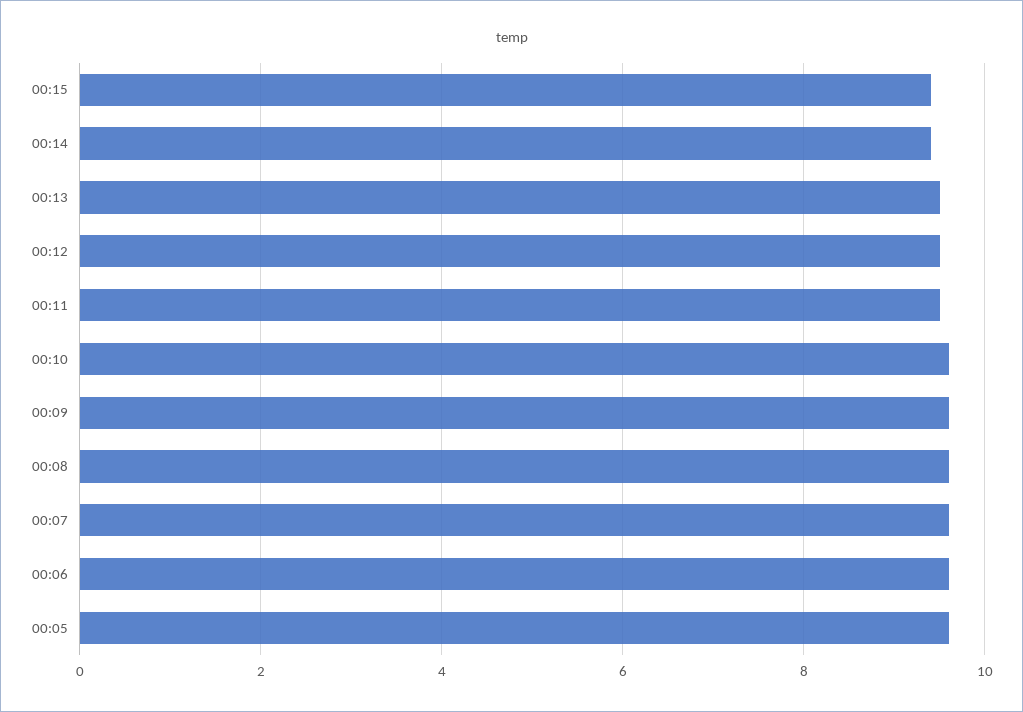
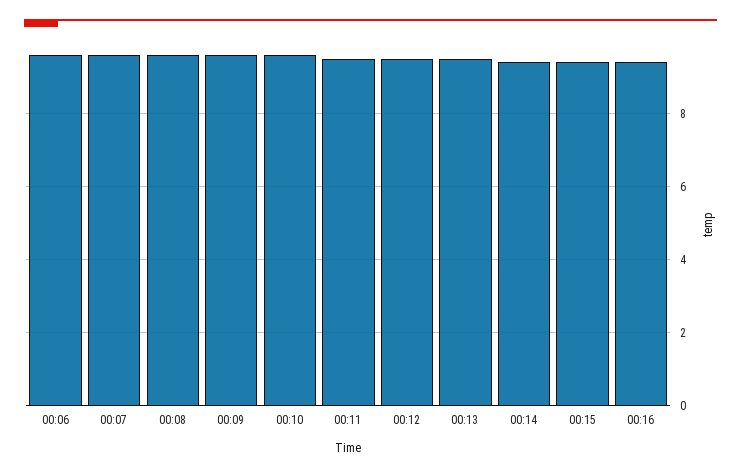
00:05: 9.5 -> none
00:16: none -> 9.5

